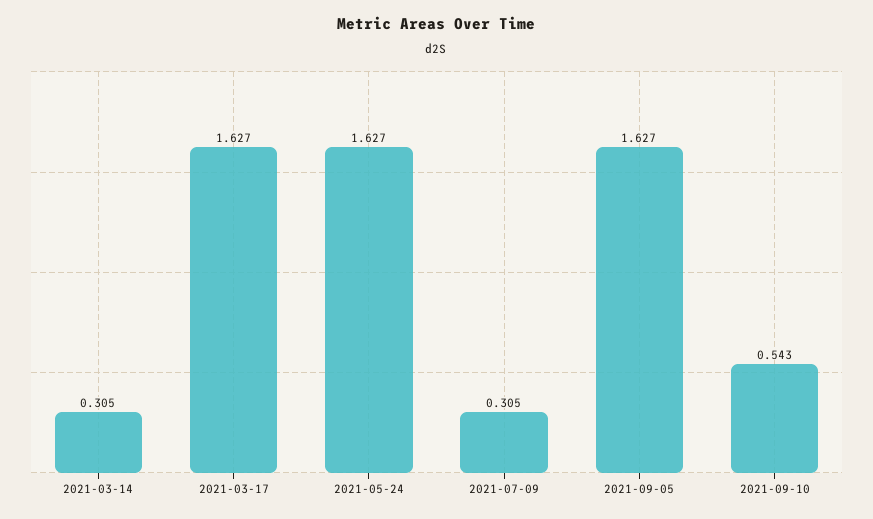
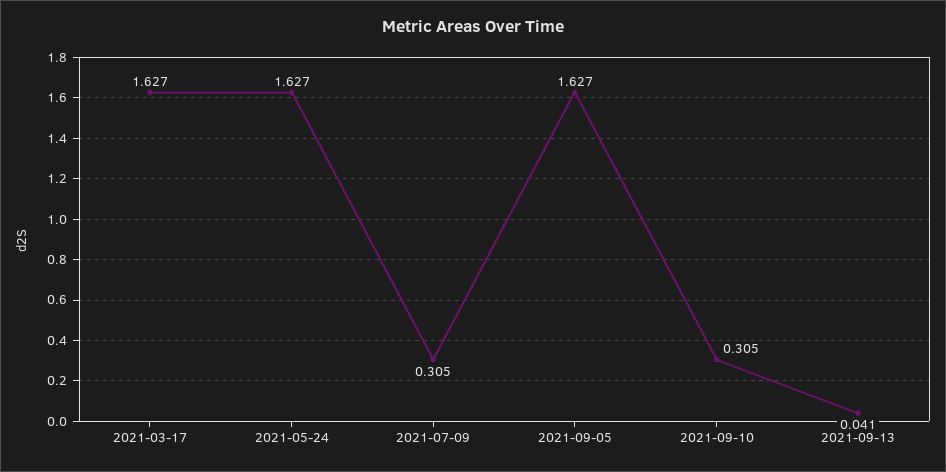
2021-03-14: 0.305 -> none
2021-09-10: 0.543 -> 0.305
2021-09-13: none -> 0.041

